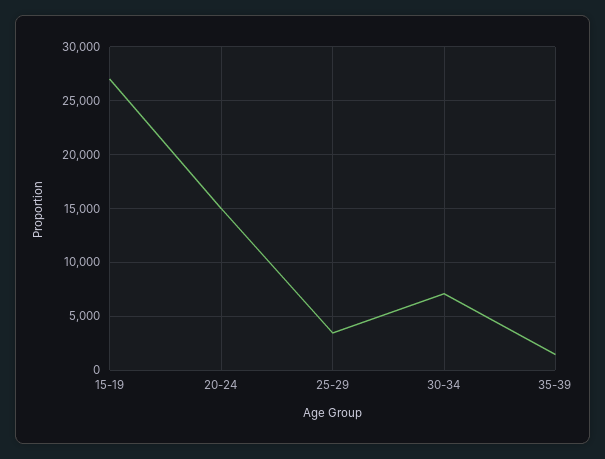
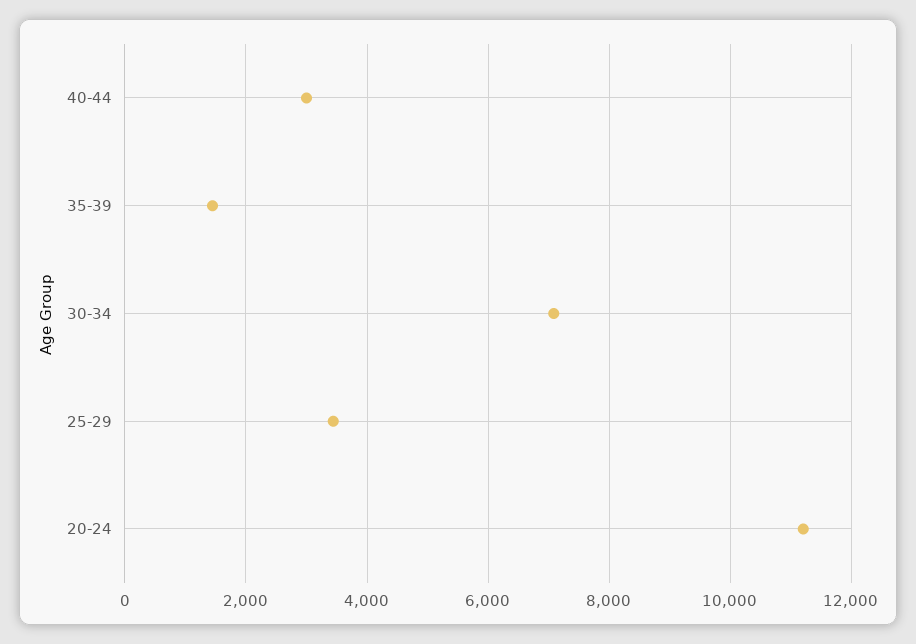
15-19: 27000 -> none
20-24: 15000 -> 11200
40-44: none -> 3000

